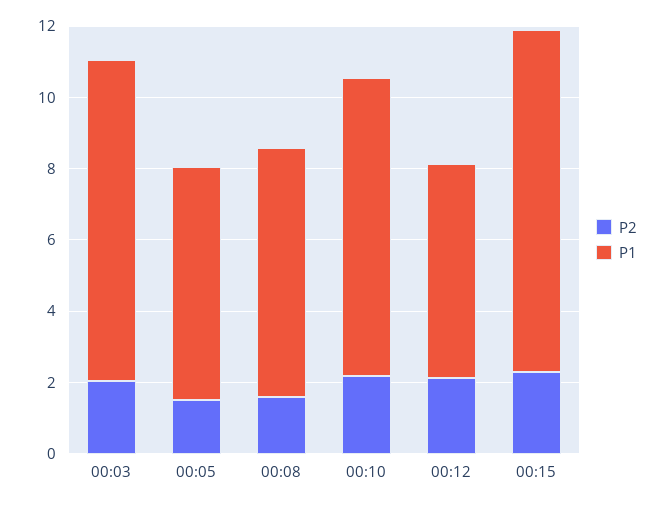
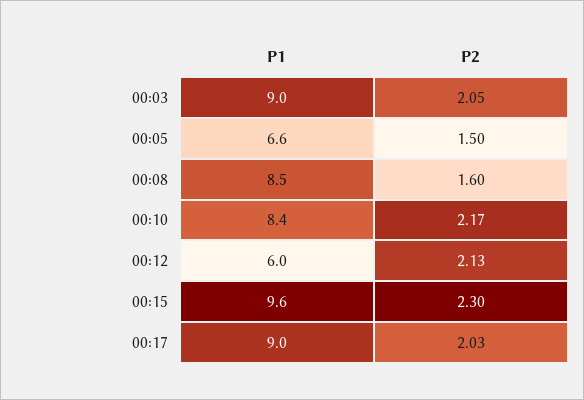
P1, 00:08: 7 -> 8.5
P1, 00:17: none -> 9
P2, 00:17: none -> 2.03

